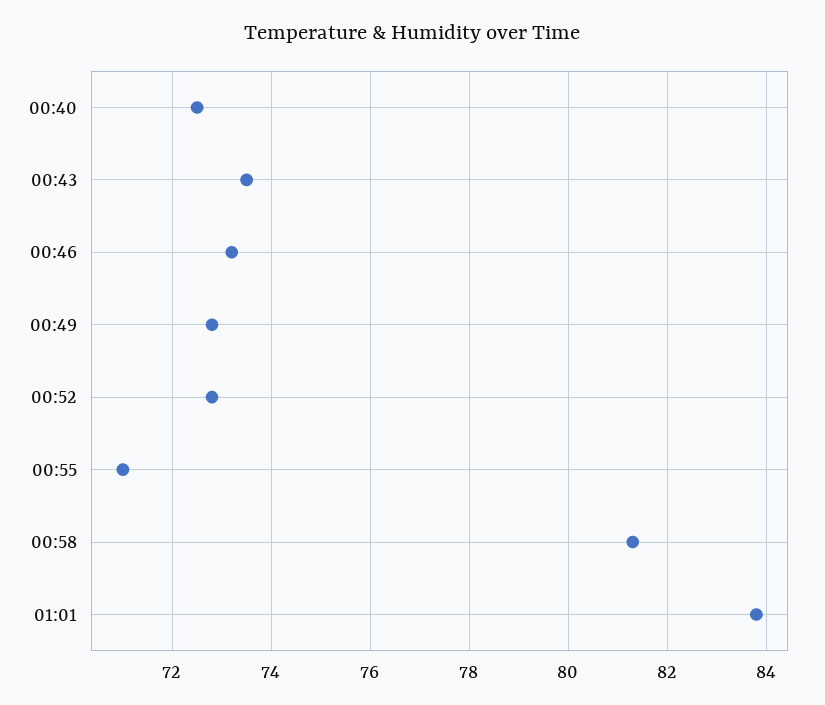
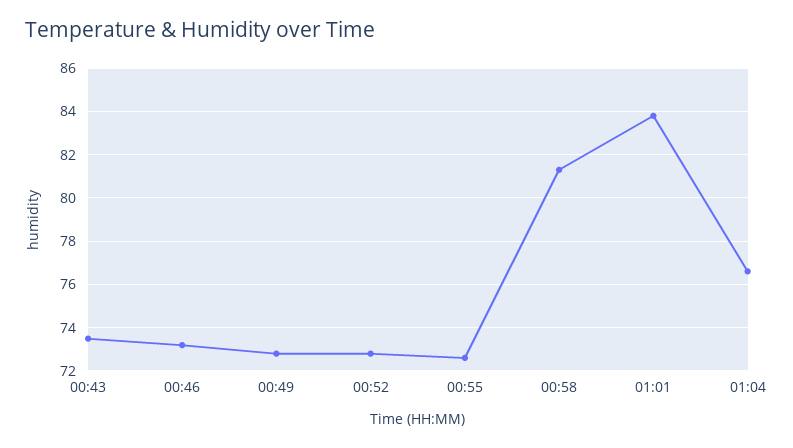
00:40: 72.5 -> none
00:55: 71 -> 72.5
01:04: none -> 76.5

